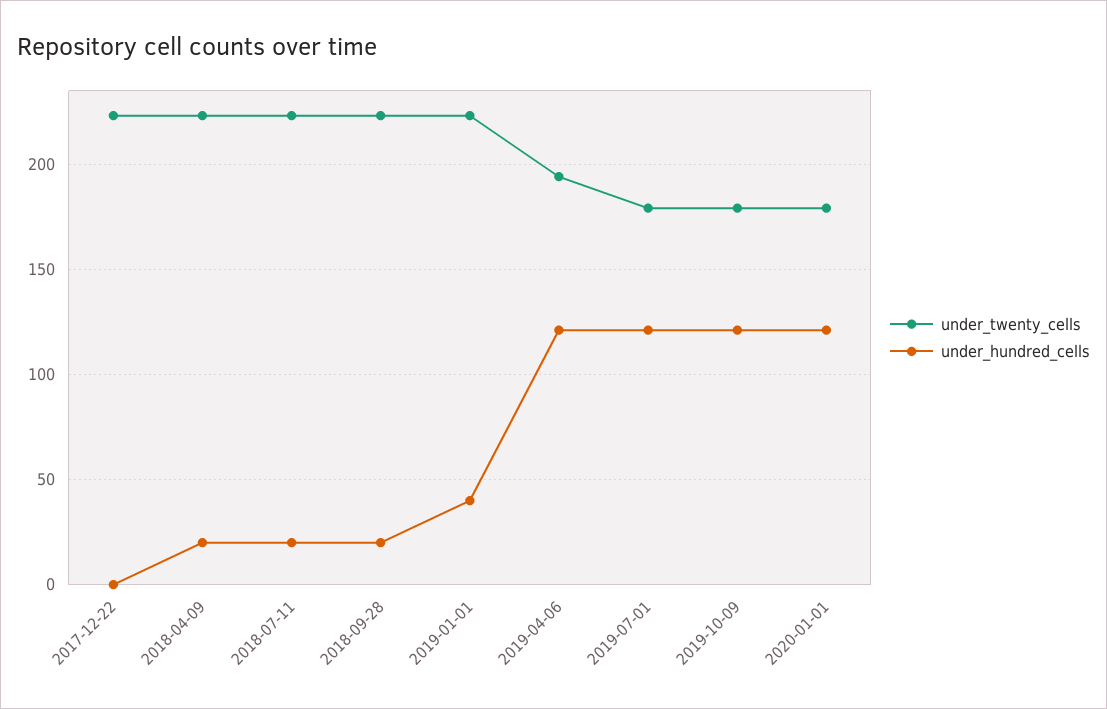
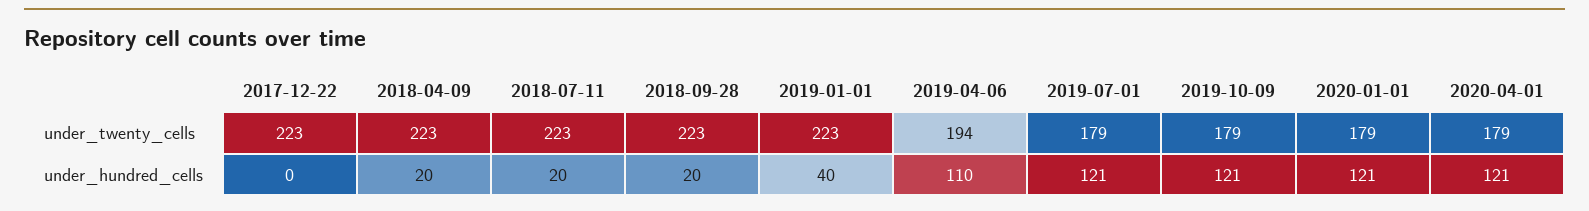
under_hundred_cells, 2019-04-06: 120 -> 110
under_twenty_cells, 2020-04-01: none -> 179
under_hundred_cells, 2020-04-01: none -> 121

